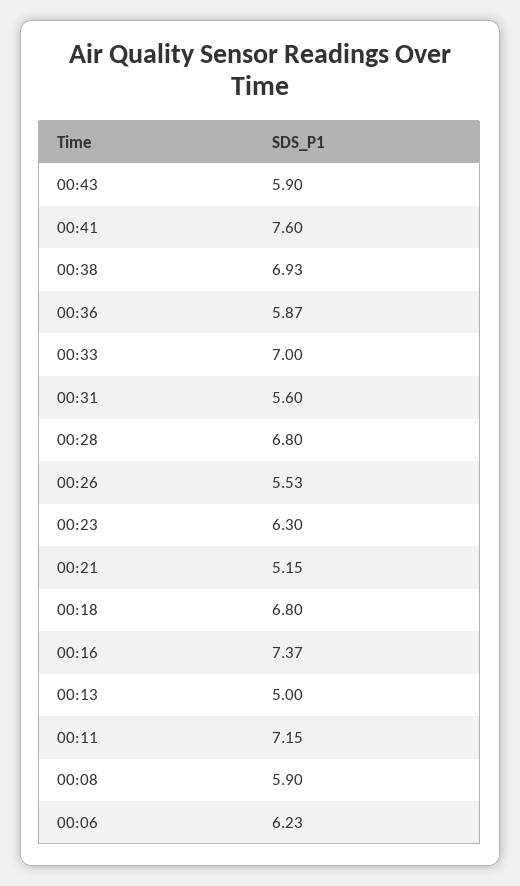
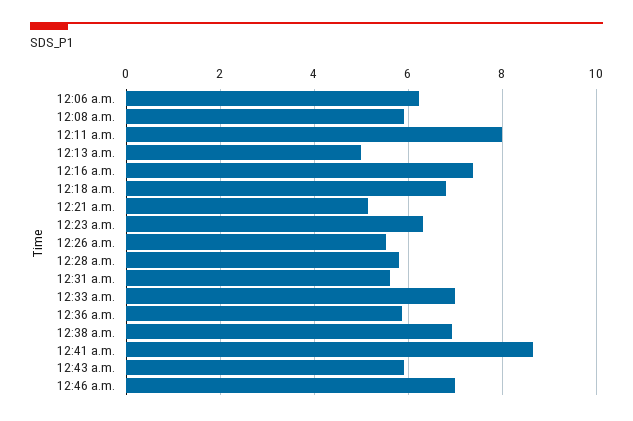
00:41: 7.6 -> 8.6
00:28: 6.8 -> 5.8
00:11: 7.15 -> 8
12:46 a.m.: none -> 7

